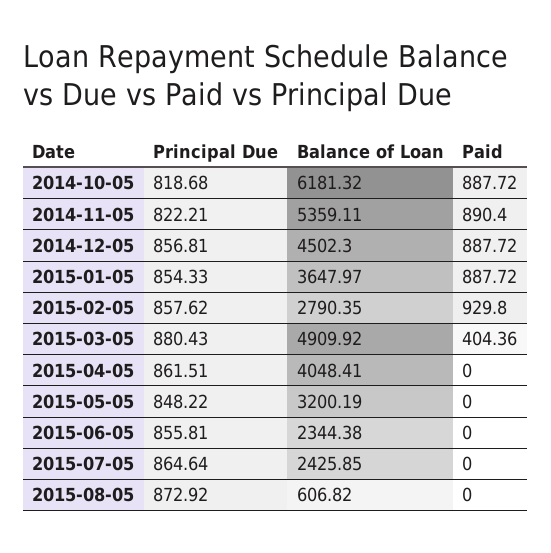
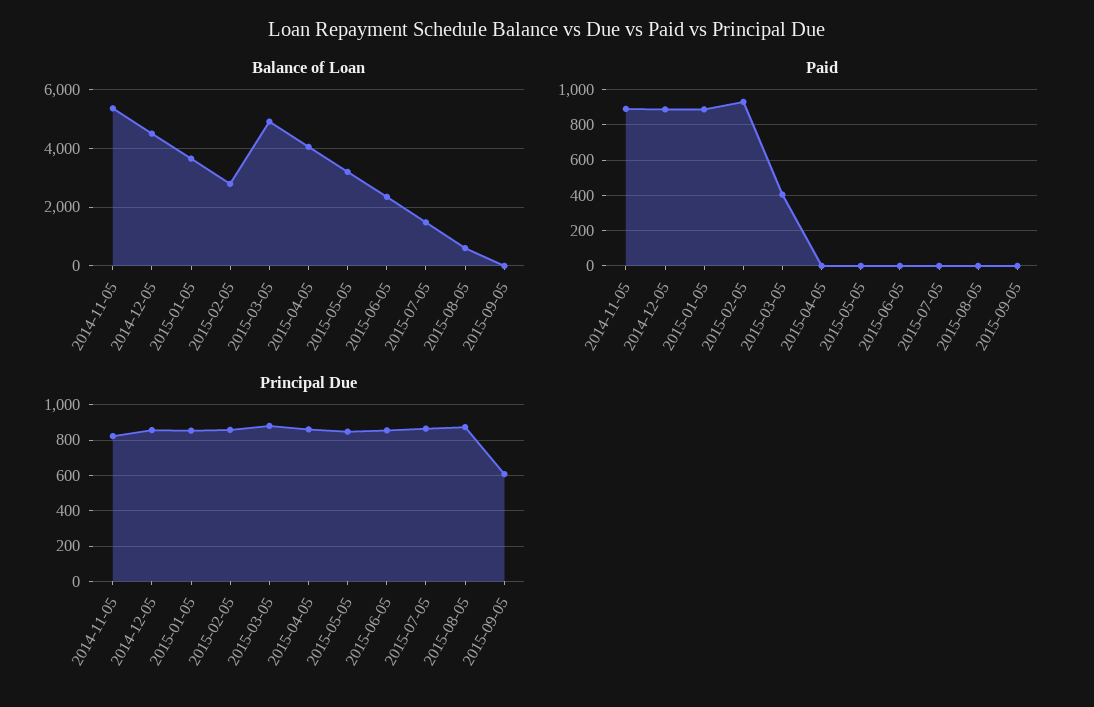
Principal Due, 2014-10-05: 818.68 -> none
Balance of Loan, 2014-10-05: 6181.32 -> none
Paid, 2014-10-05: 887.72 -> none
Balance of Loan, 2015-07-05: 2425.85 -> 1500
Balance of Loan, 2015-09-05: none -> 0
Paid, 2015-09-05: none -> 0
Principal Due, 2015-09-05: none -> 600

